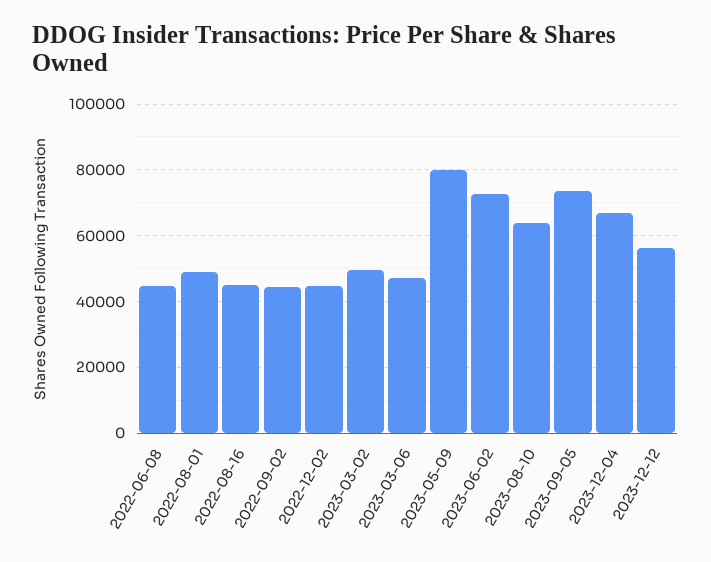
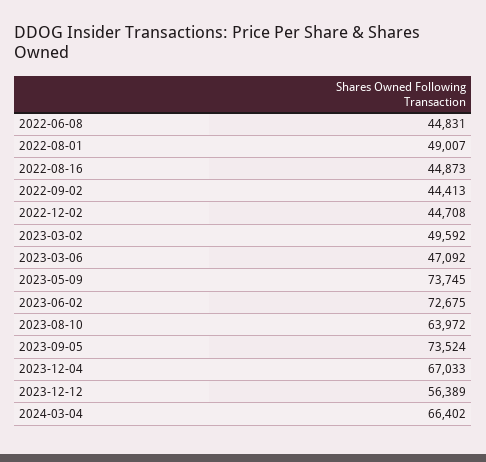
2023-05-09: 80000 -> 73745
2024-03-04: none -> 66402

